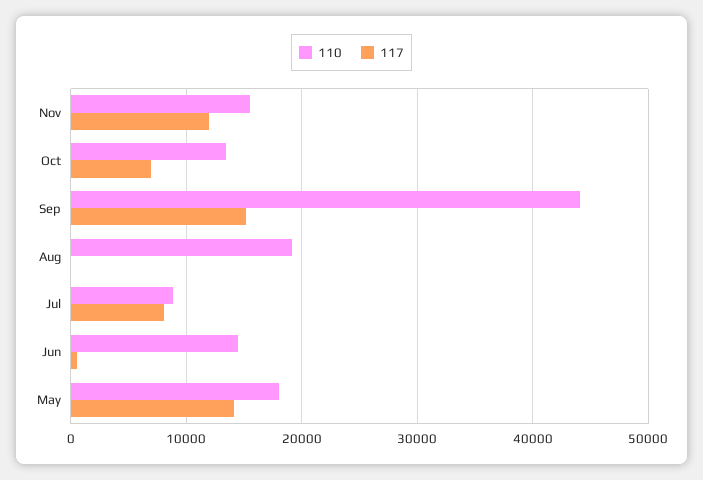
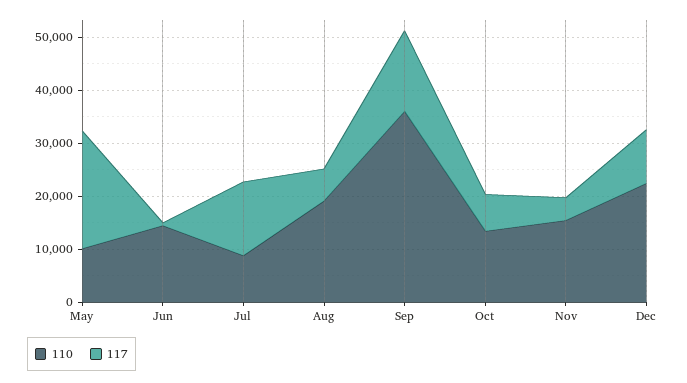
117, Nov: 12000 -> 4000
110, Sep: 44000 -> 36000
117, Aug: 0 -> 6000
117, Jul: 8000 -> 14000
110, May: 18000 -> 10000
117, May: 14000 -> 22000
110, Dec: none -> 22000
117, Dec: none -> 10000

